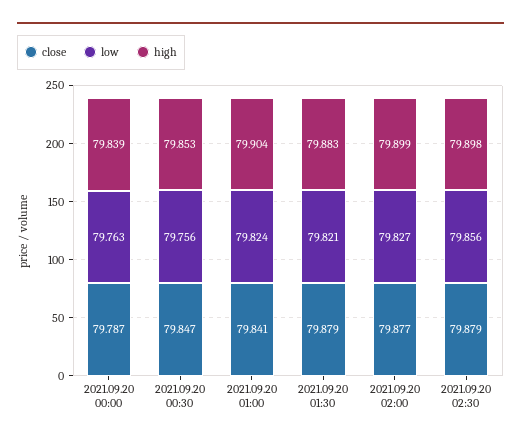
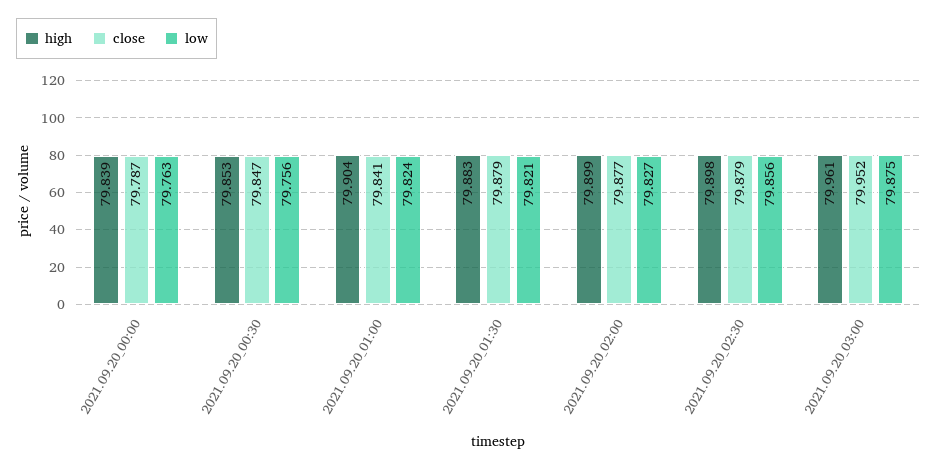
high, 2021.09.20_03:00: none -> 79.961
close, 2021.09.20_03:00: none -> 79.952
low, 2021.09.20_03:00: none -> 79.875

